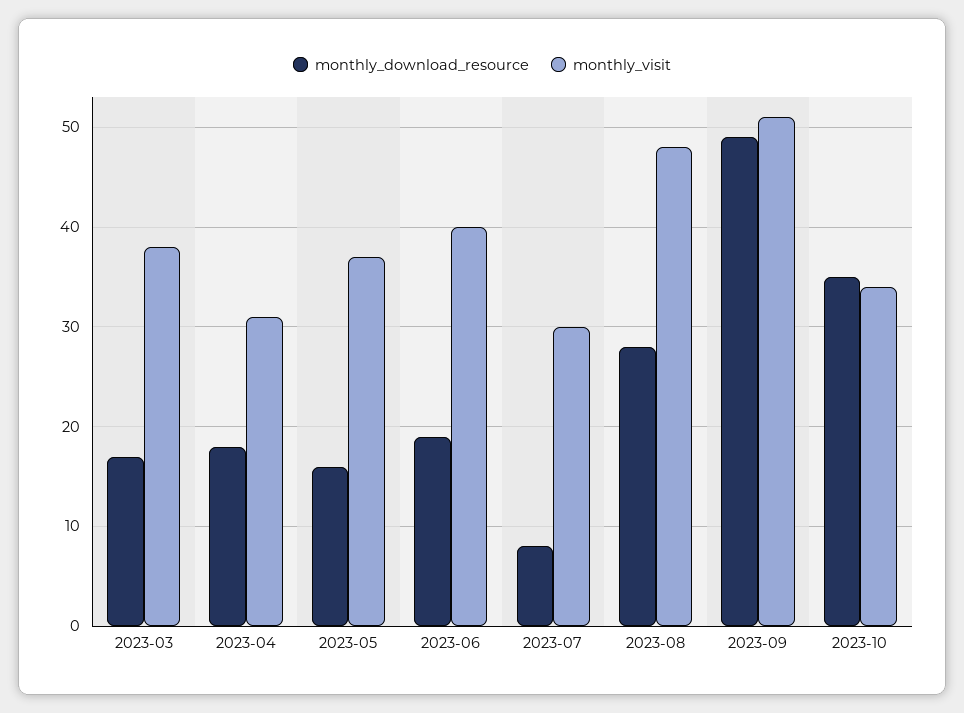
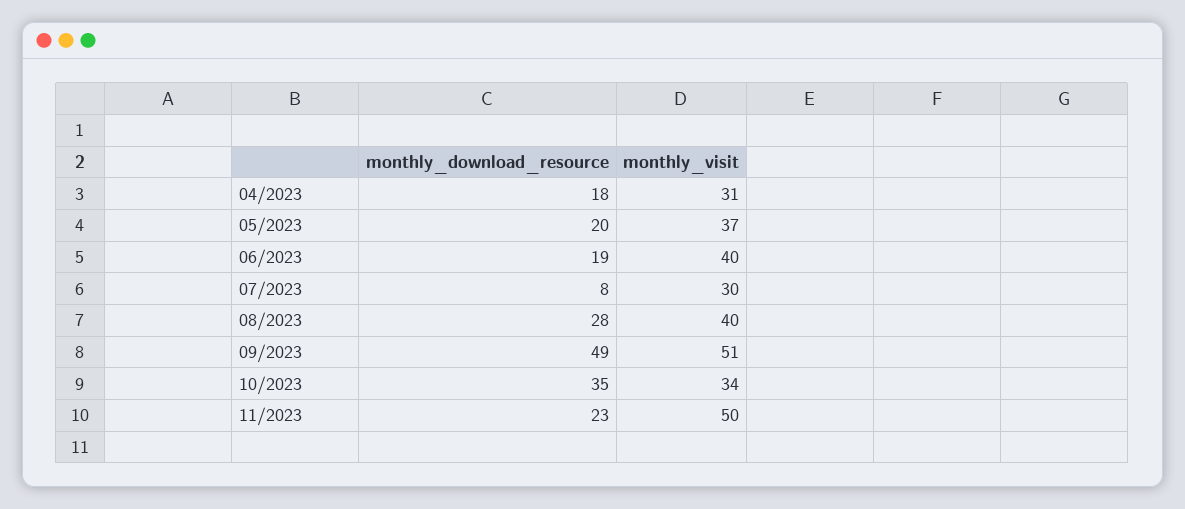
monthly_download_resource, 2023-03: 17 -> none
monthly_visit, 2023-03: 38 -> none
monthly_download_resource, 2023-05: 16 -> 20
monthly_visit, 2023-08: 48 -> 40
monthly_download_resource, 11/2023: none -> 23
monthly_visit, 11/2023: none -> 50

